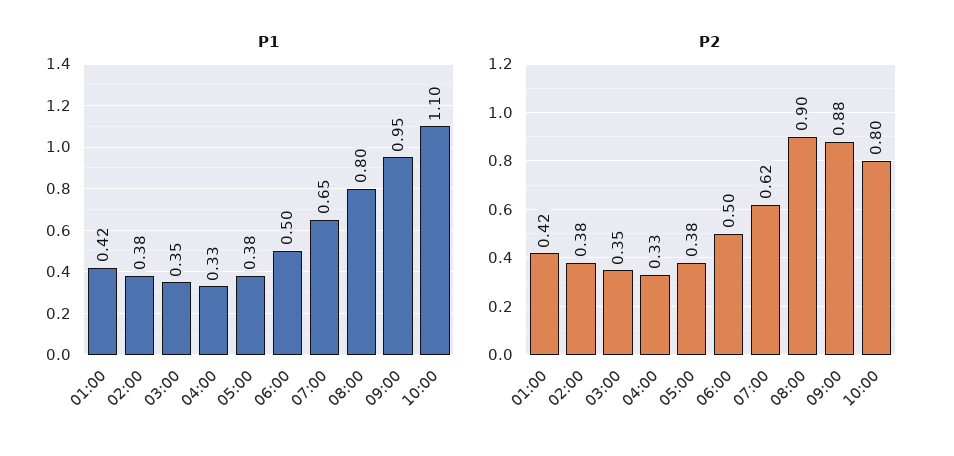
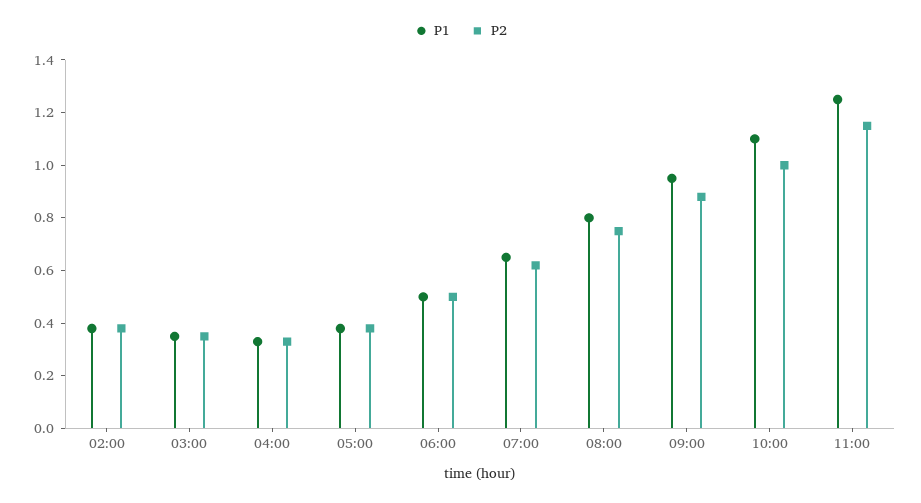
P1, 01:00: 0.42 -> none
P2, 01:00: 0.42 -> none
P2, 08:00: 0.9 -> 0.75
P2, 10:00: 0.8 -> 1
P1, 11:00: none -> 1.25
P2, 11:00: none -> 1.15

